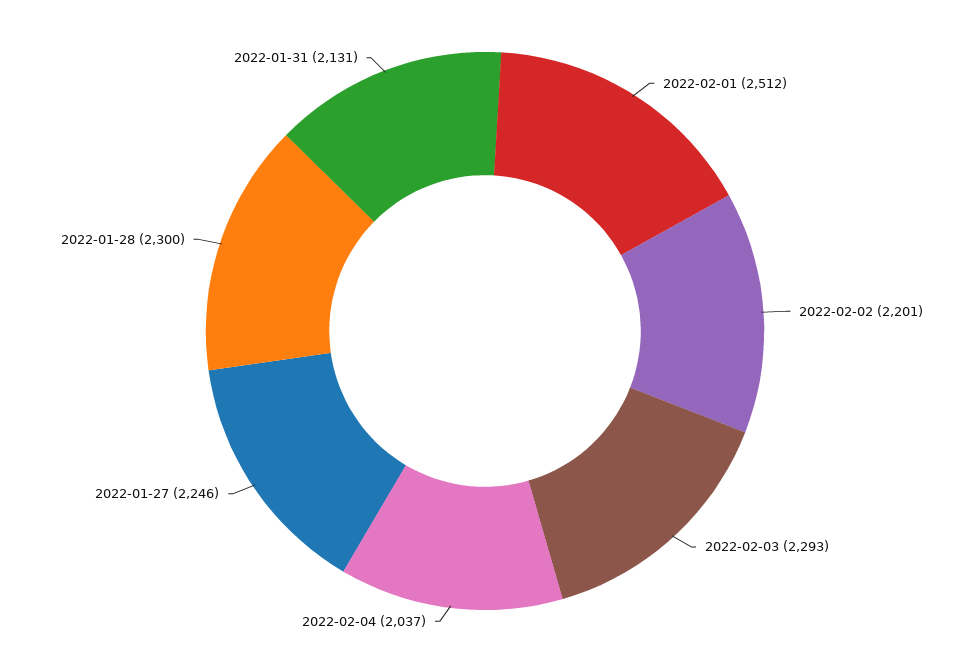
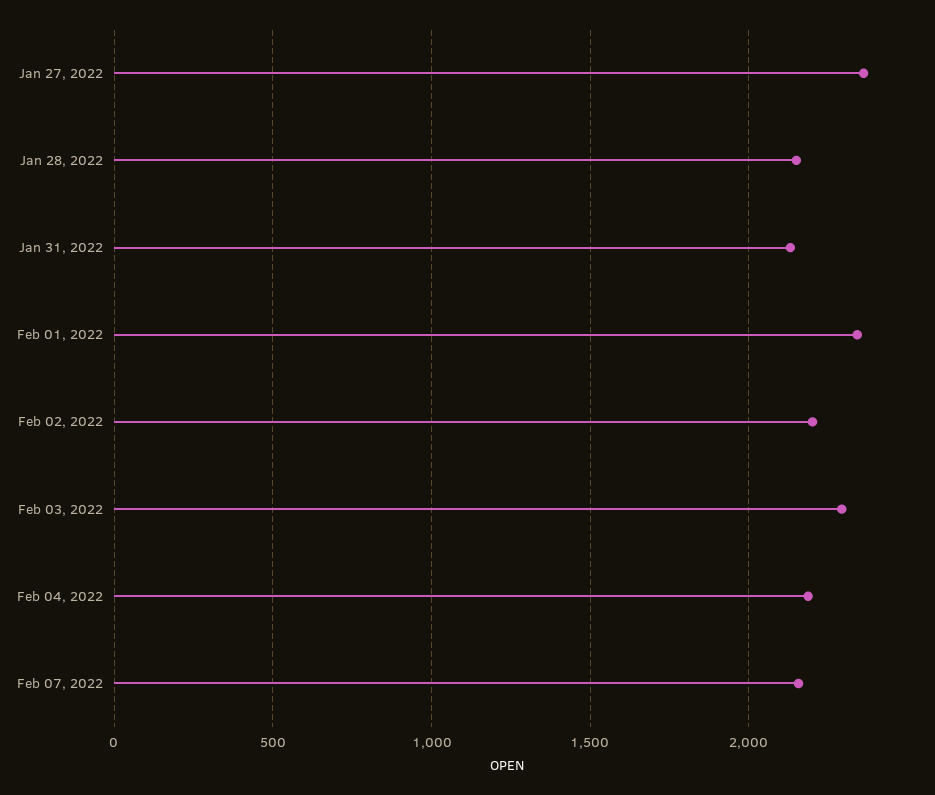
2022-02-01: 2512 -> 2350
2022-02-04: 2037 -> 2200
2022-01-27: 2246 -> 2350
2022-01-28: 2300 -> 2150
Feb 07, 2022: none -> 2150

